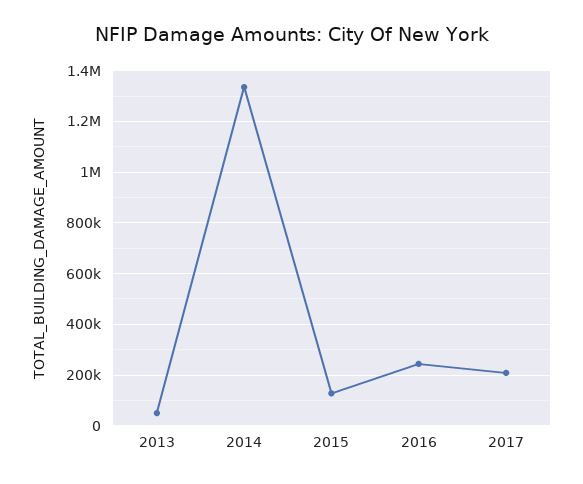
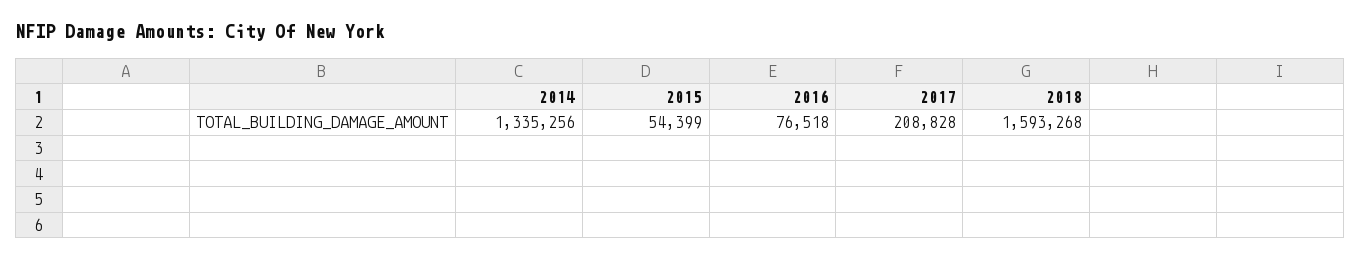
2013: 50000 -> none
2015: 125000 -> 54399
2016: 250000 -> 76518
2018: none -> 1593268

